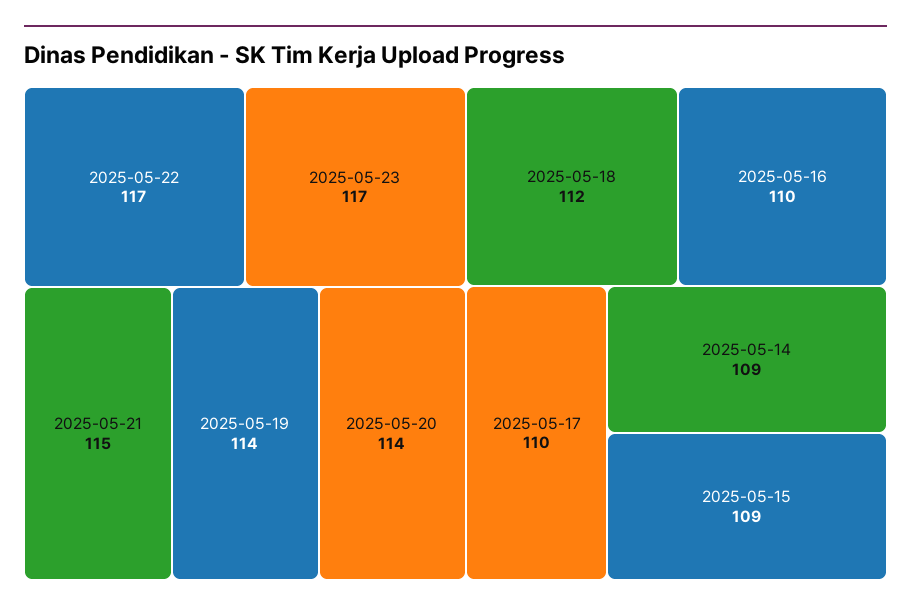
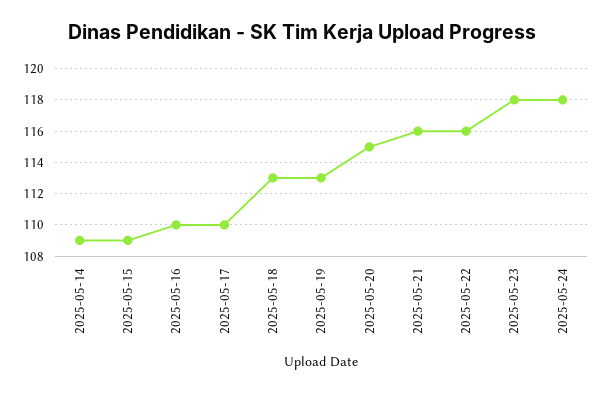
2025-05-22: 117 -> 116
2025-05-23: 117 -> 118
2025-05-21: 115 -> 116
2025-05-19: 114 -> 113
2025-05-20: 114 -> 115
2025-05-18: 112 -> 113
2025-05-24: none -> 118

